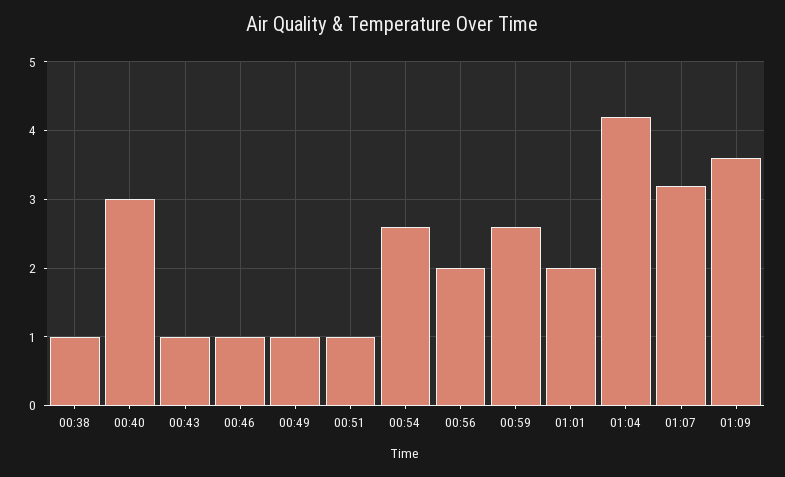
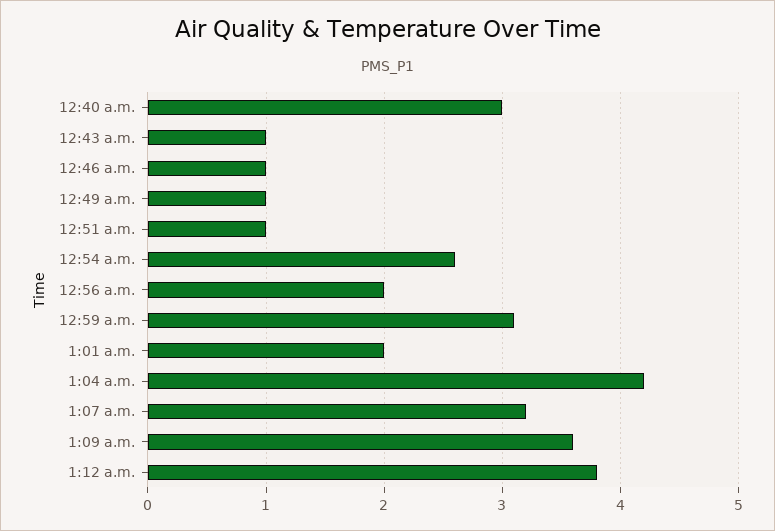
00:38: 1 -> none
00:59: 2.6 -> 3.1
1:12 a.m.: none -> 3.8

